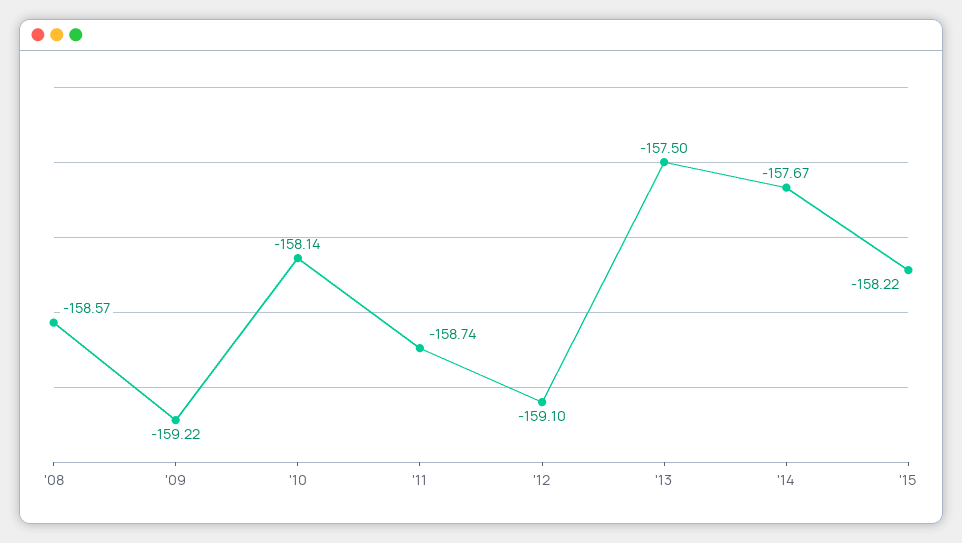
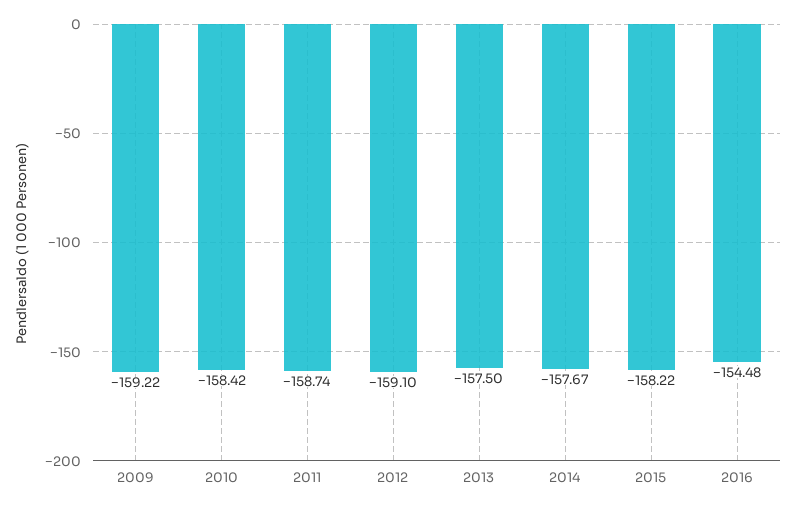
'08: -158.57 -> none
'10: -158.14 -> -158.42
2016: none -> -154.48

